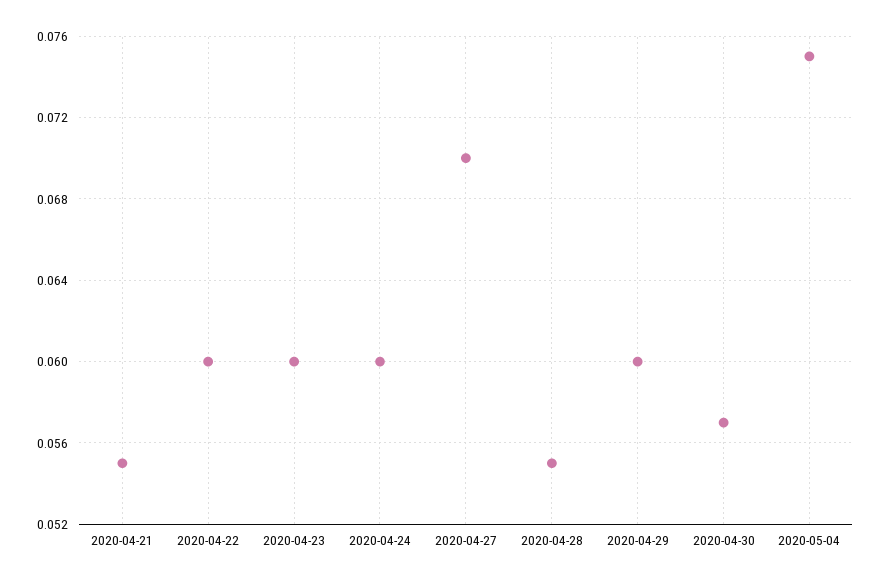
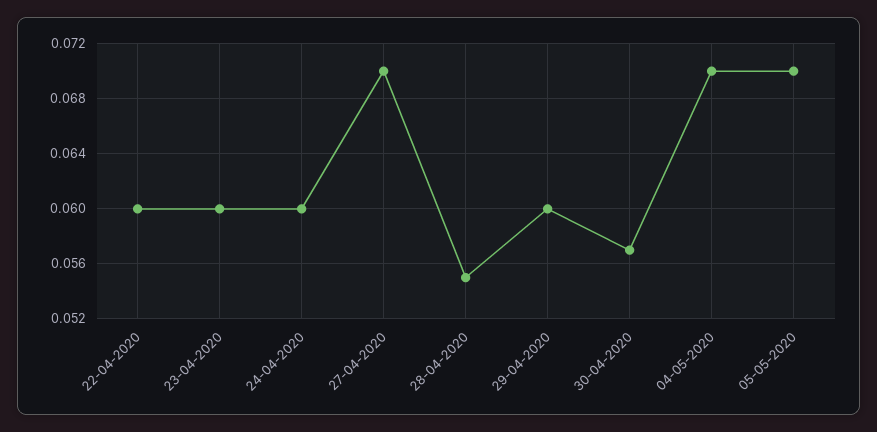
2020-04-21: 0.055 -> none
2020-05-04: 0.075 -> 0.07
05-05-2020: none -> 0.07

